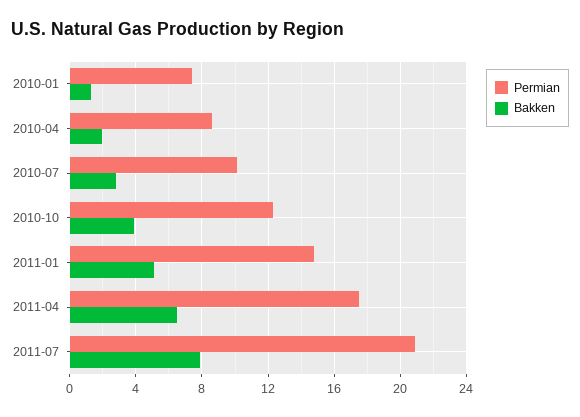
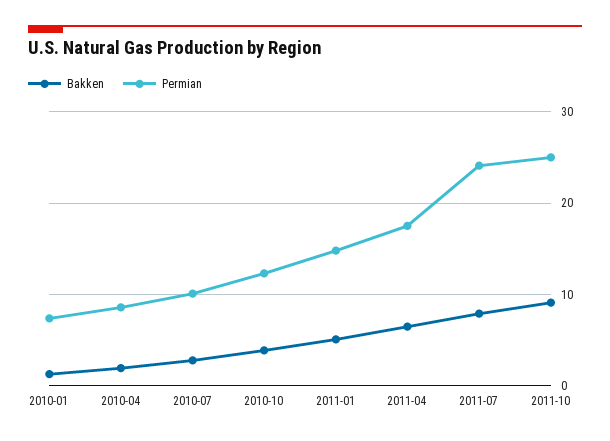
Permian, 2011-07: 21 -> 24
Bakken, 2011-10: none -> 9
Permian, 2011-10: none -> 25

